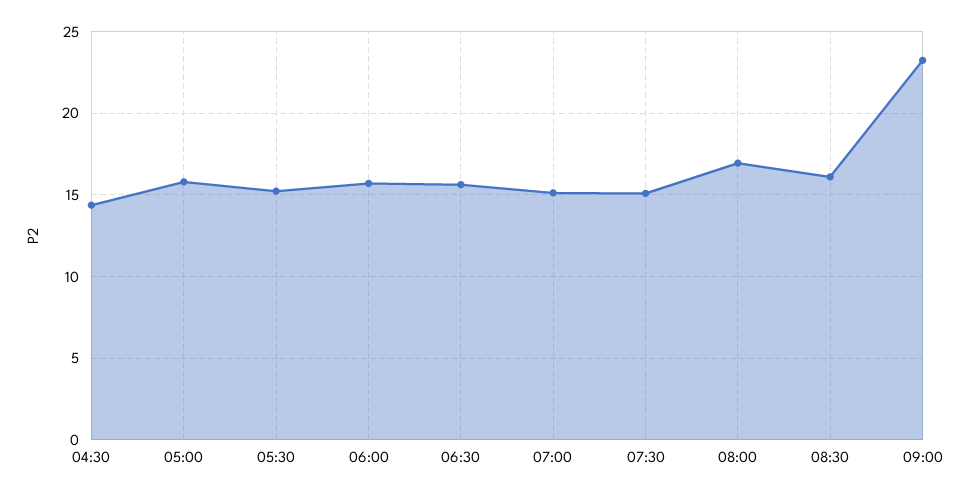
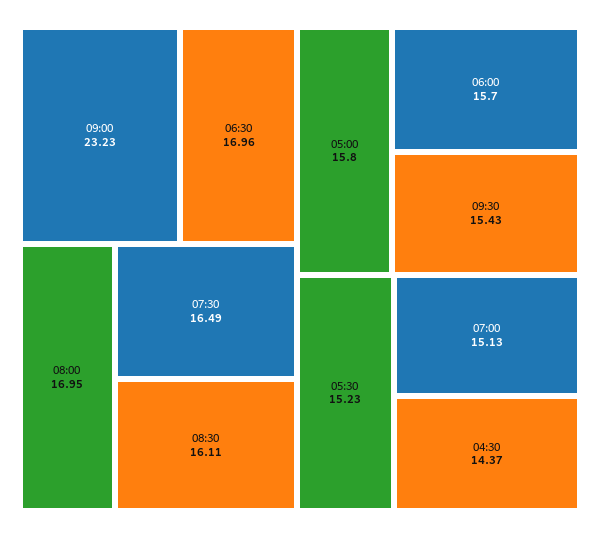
06:30: 15.5 -> 16.96
07:30: 15 -> 16.49
09:30: none -> 15.43

